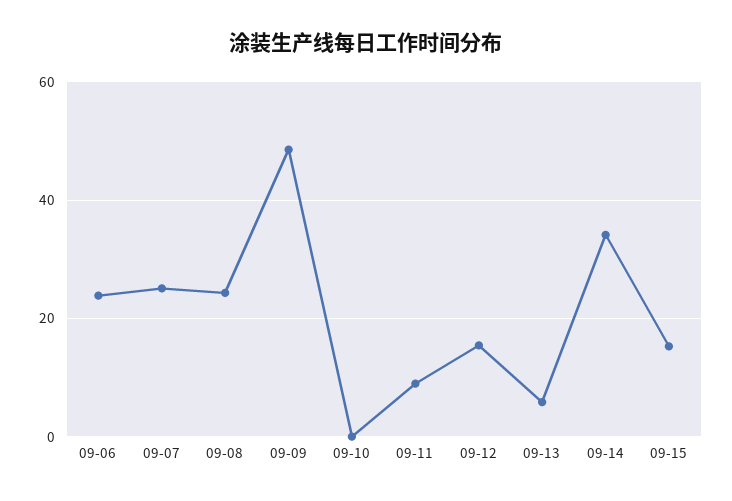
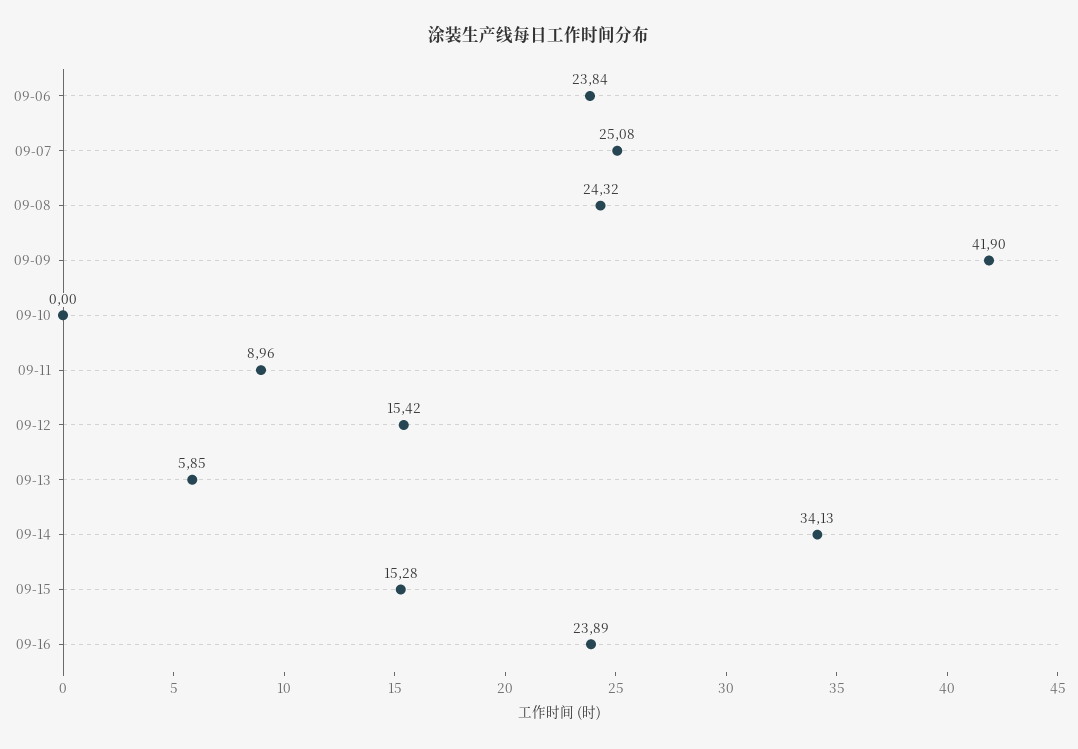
09-09: 48 -> 41.9
09-16: none -> 23.89

